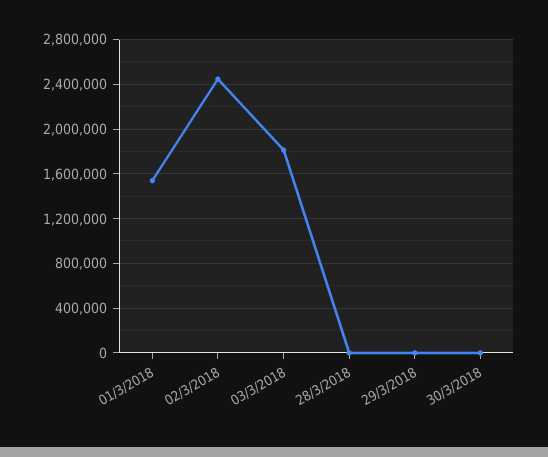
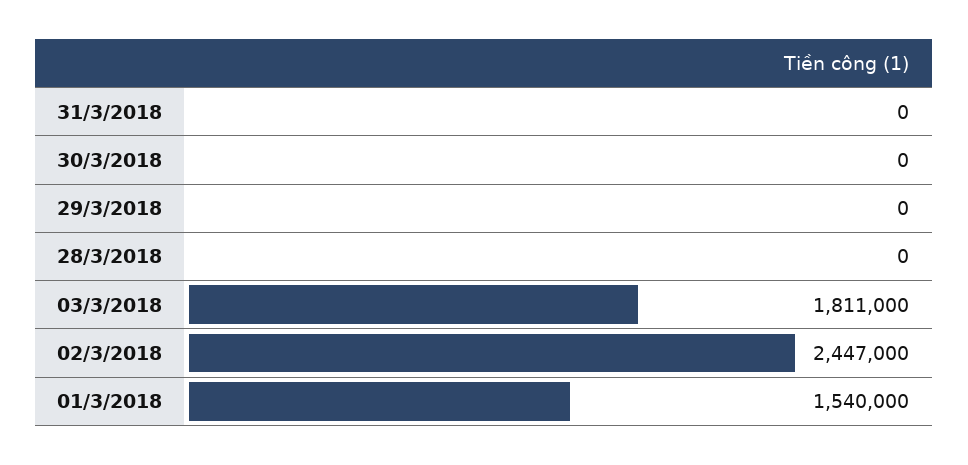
31/3/2018: none -> 0

